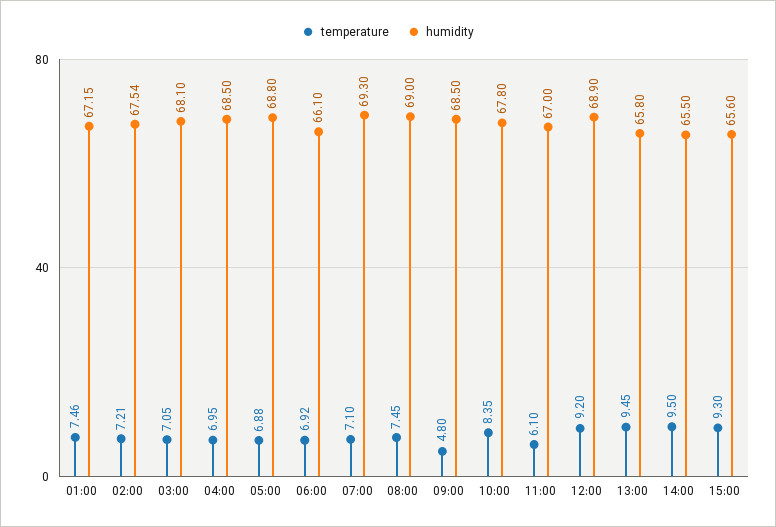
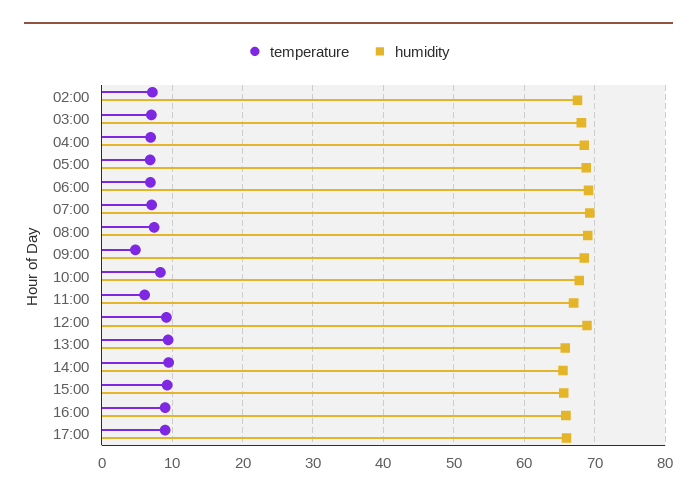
temperature, 01:00: 7.46 -> none
humidity, 01:00: 67.15 -> none
humidity, 06:00: 66.1 -> 69
temperature, 16:00: none -> 9
humidity, 16:00: none -> 66
temperature, 17:00: none -> 9
humidity, 17:00: none -> 66

